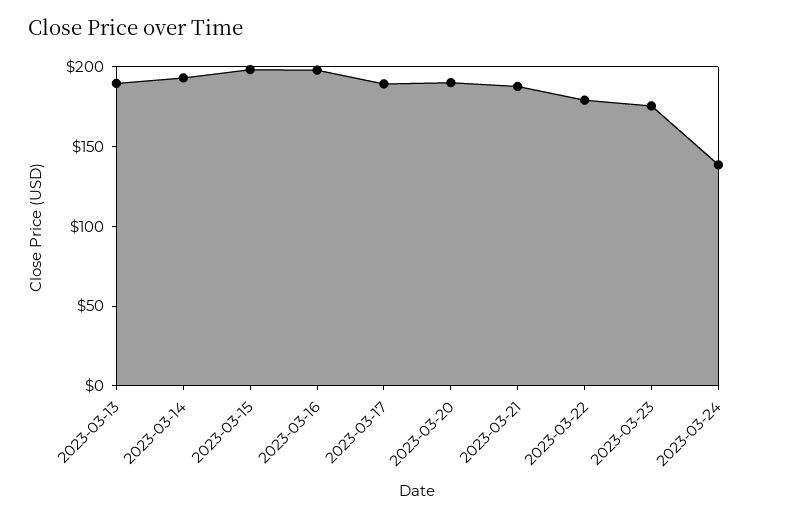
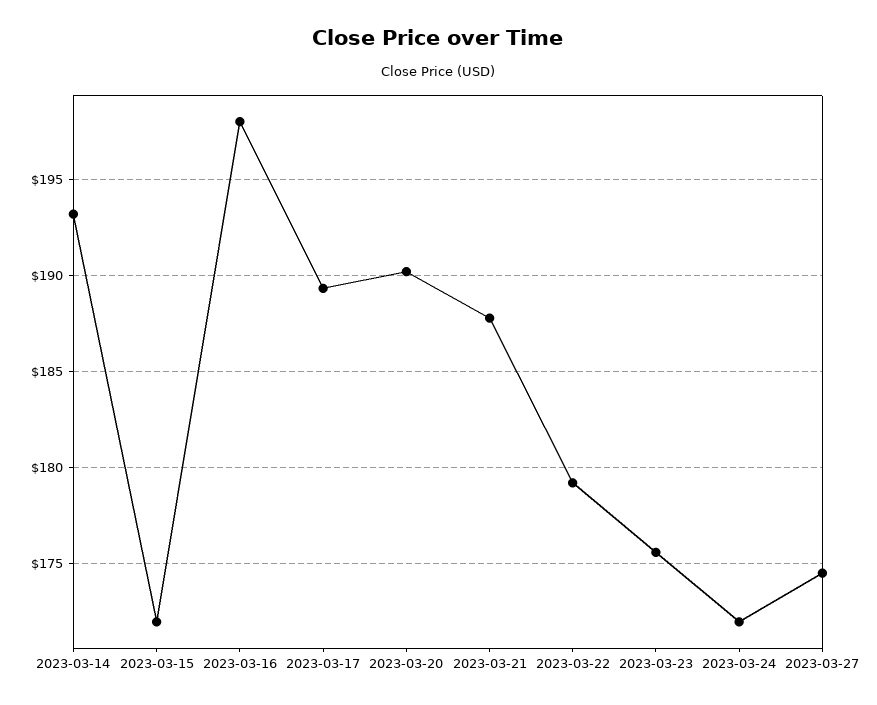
2023-03-13: 190 -> none
2023-03-15: 200 -> 172
2023-03-24: 140 -> 172
2023-03-27: none -> 174.5

